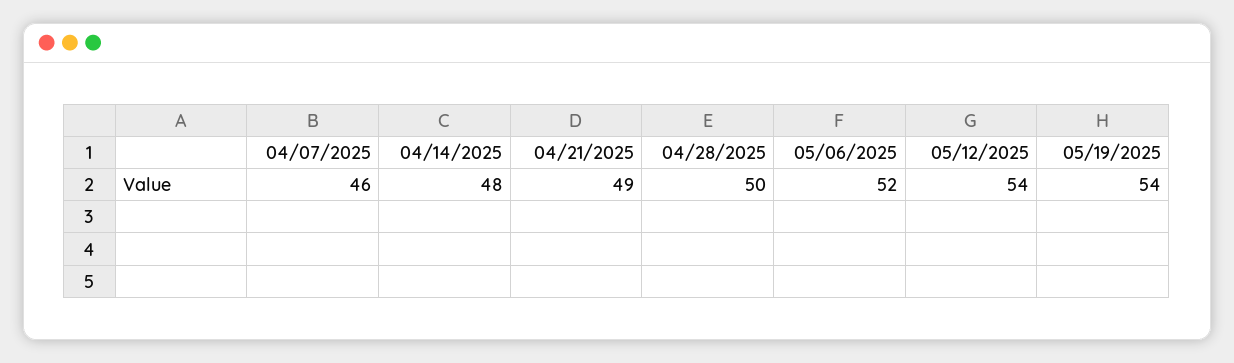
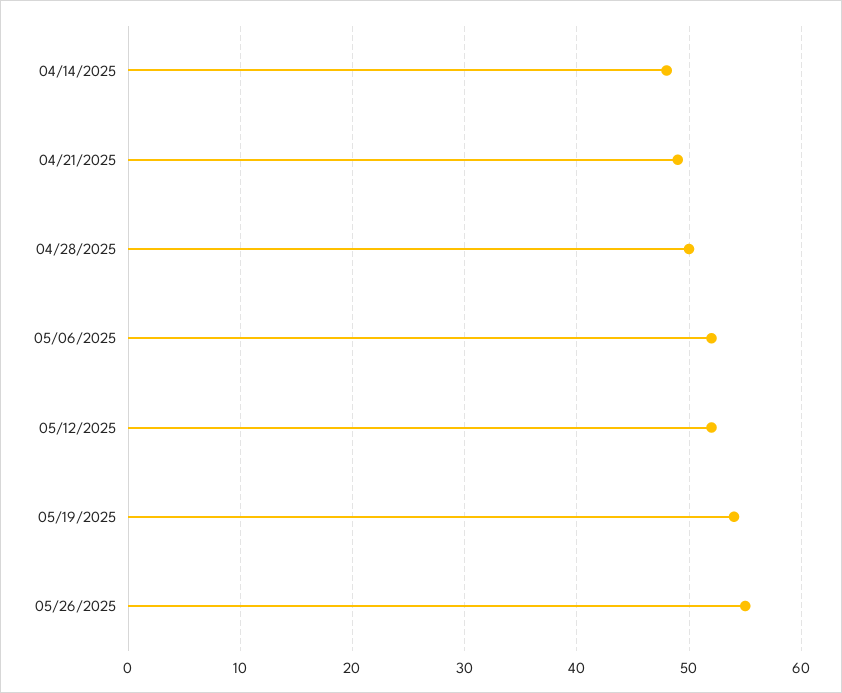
04/07/2025: 46 -> none
05/12/2025: 54 -> 52
05/26/2025: none -> 55

